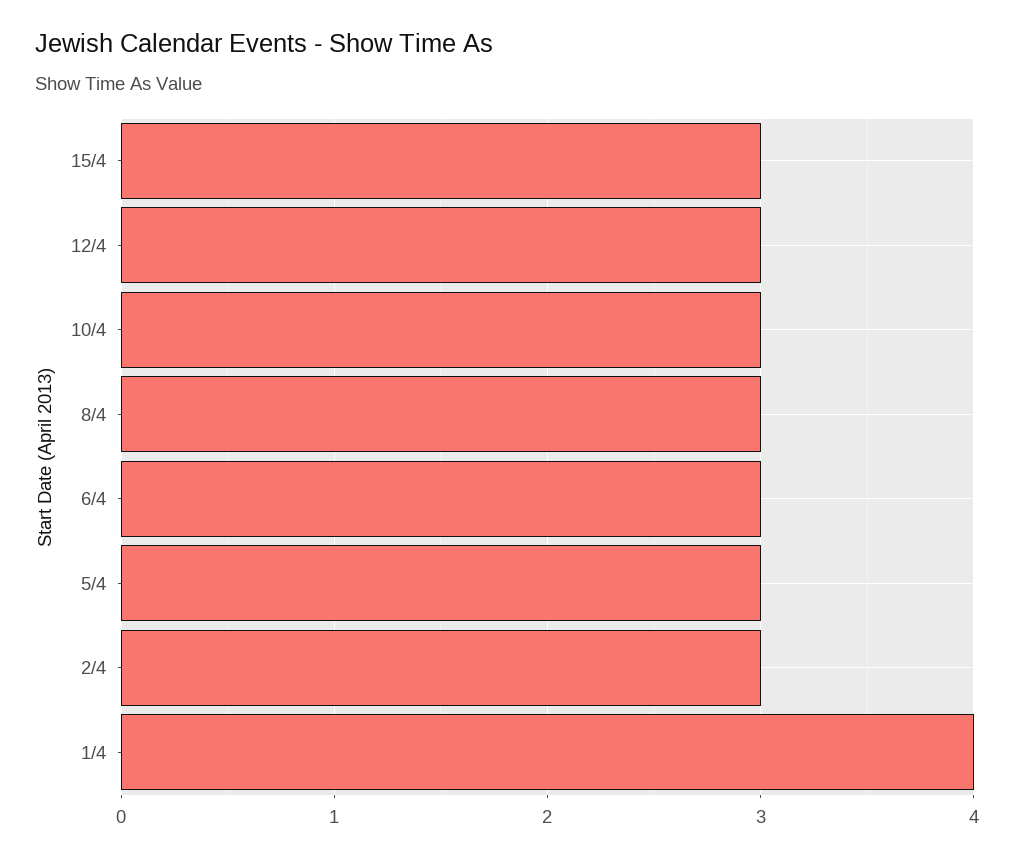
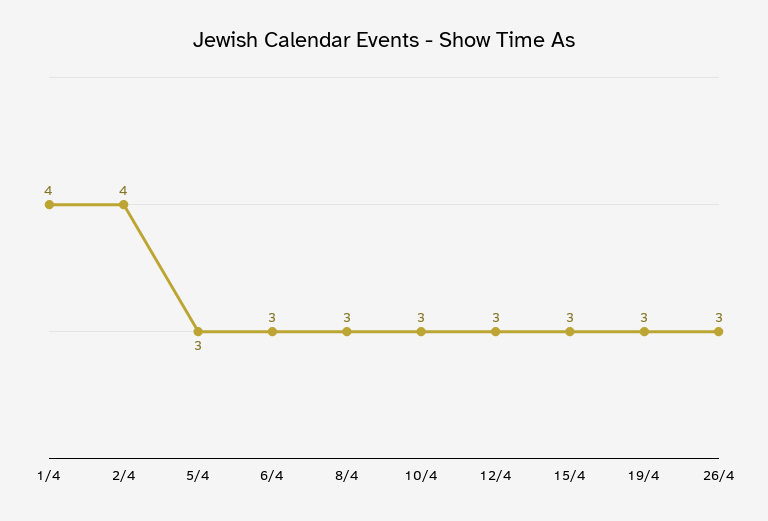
2/4: 3 -> 4
19/4: none -> 3
26/4: none -> 3

